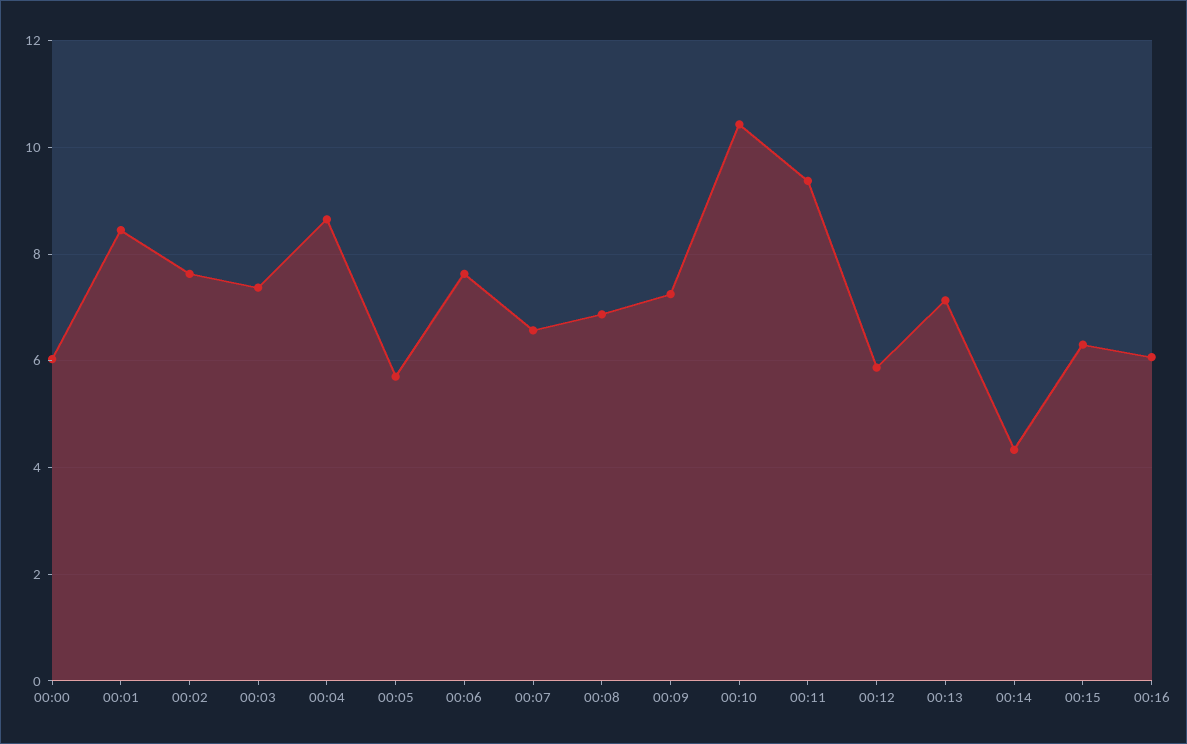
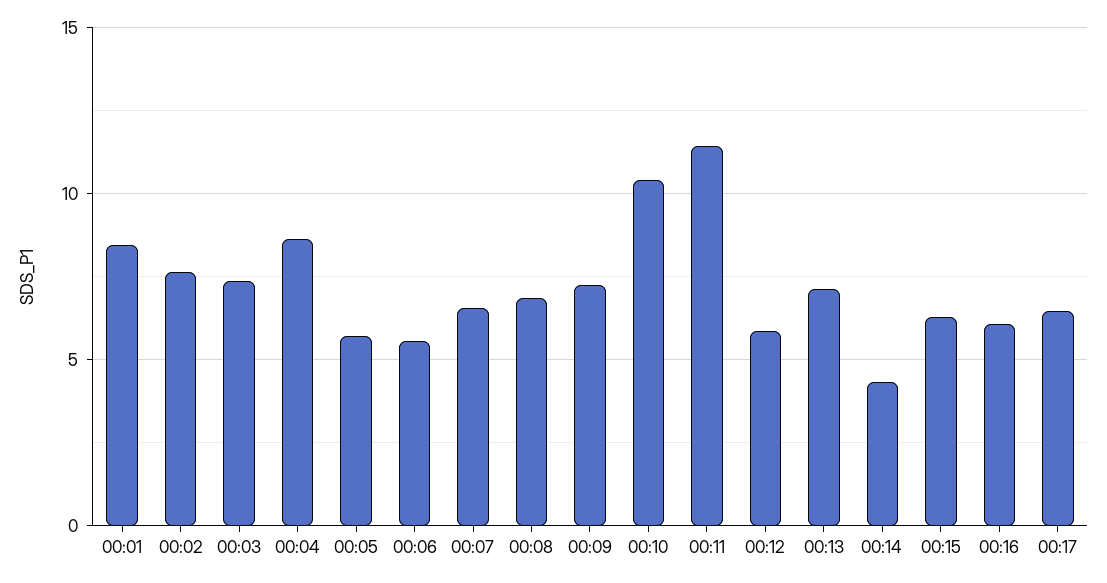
00:00: 6 -> none
00:06: 7.6 -> 5.5
00:11: 9.4 -> 11.5
00:17: none -> 6.5

